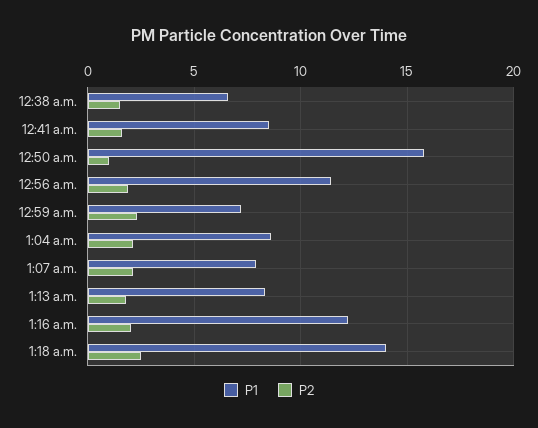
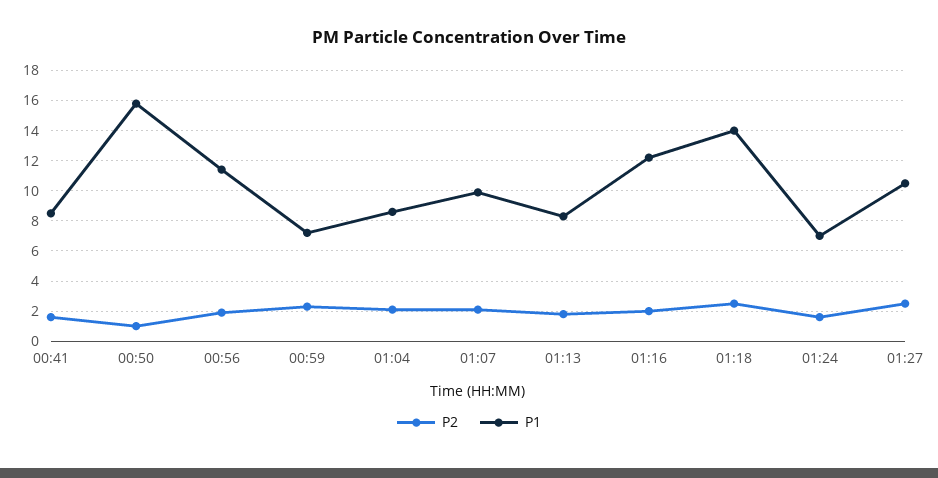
P1, 12:38 a.m.: 6.5 -> none
P2, 12:38 a.m.: 1.5 -> none
P1, 1:07 a.m.: 8 -> 10
P2, 01:24: none -> 1.5
P1, 01:24: none -> 7
P2, 01:27: none -> 2.5
P1, 01:27: none -> 10.5

